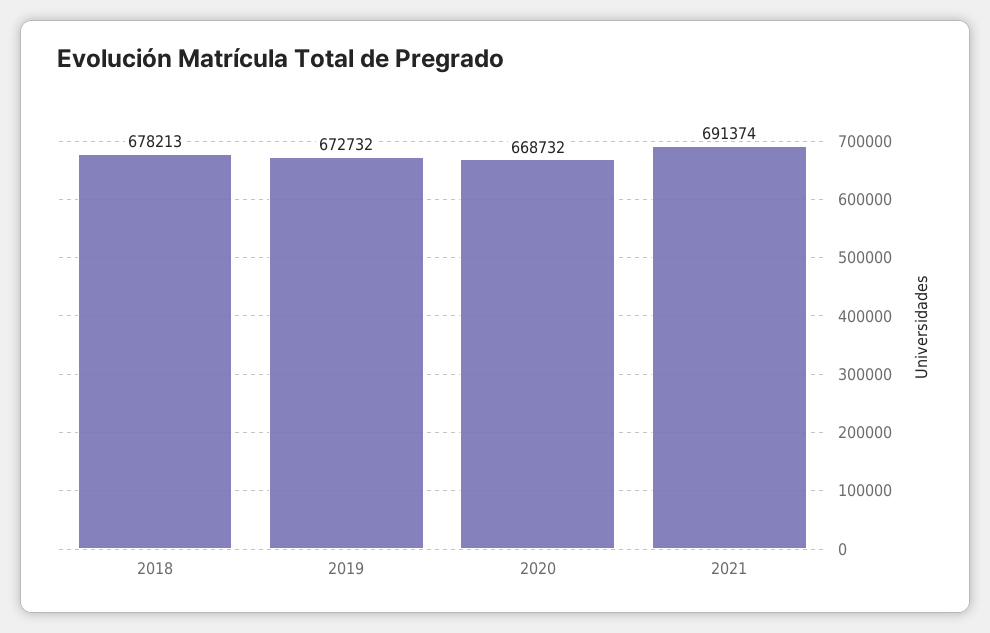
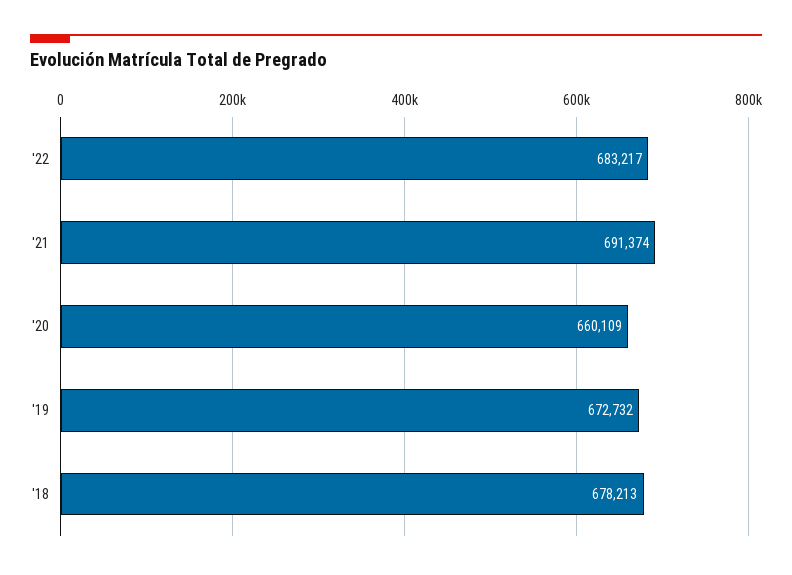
2020: 668732 -> 660109
'22: none -> 683217

